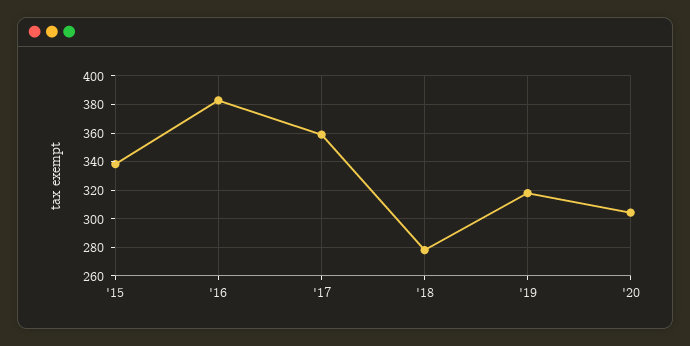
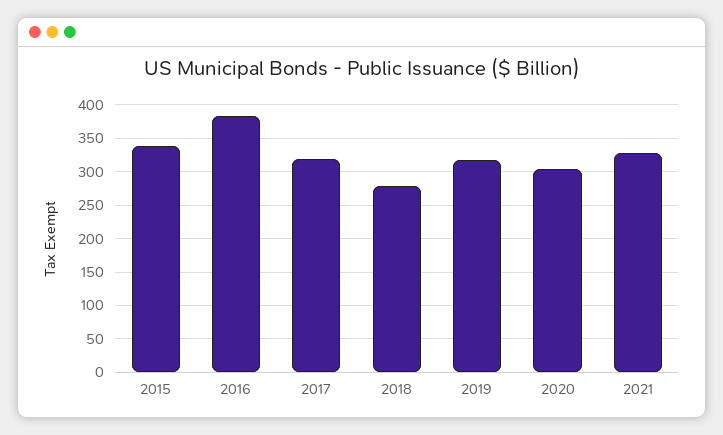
'17: 360 -> 320
2021: none -> 330

